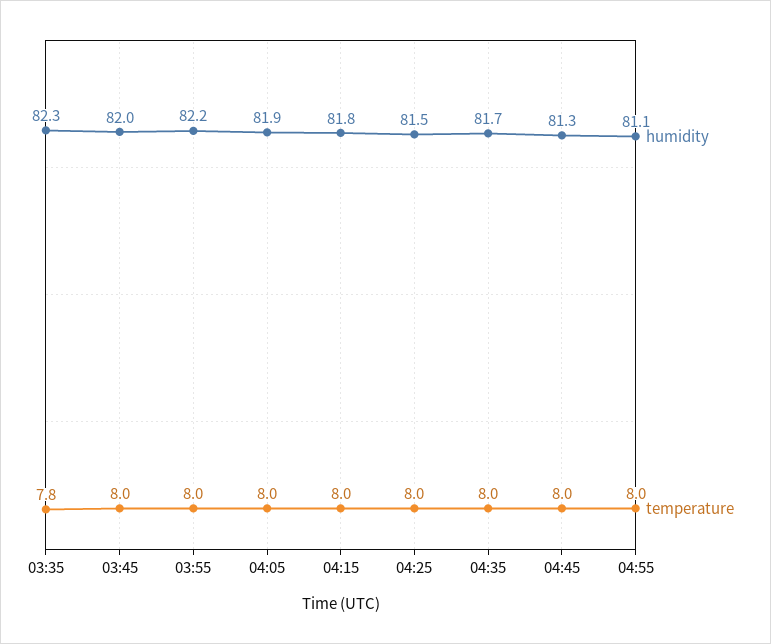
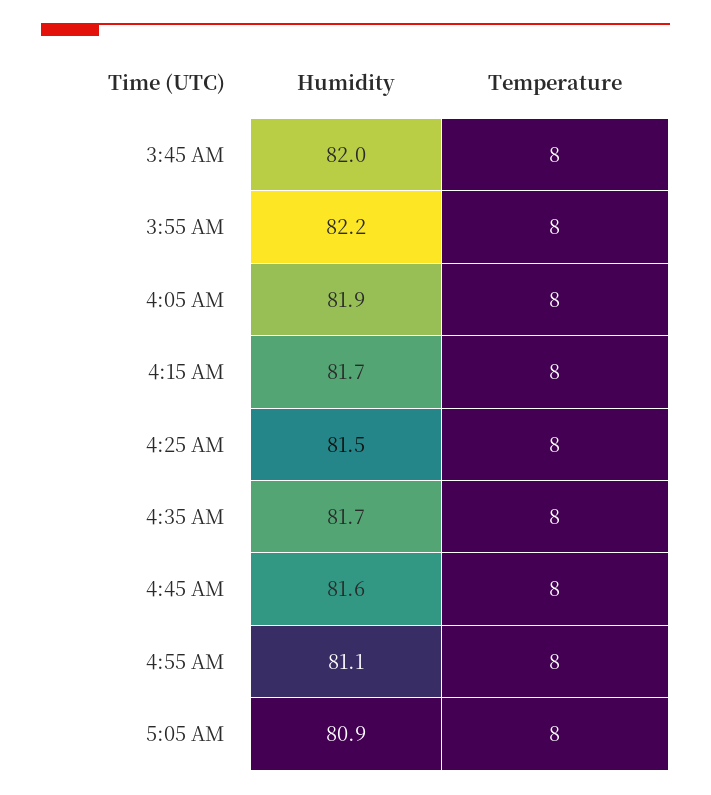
humidity, 03:35: 82.3 -> none
temperature, 03:35: 7.8 -> none
humidity, 04:15: 81.8 -> 81.7
humidity, 04:45: 81.3 -> 81.6
humidity, 5:05 AM: none -> 80.9
temperature, 5:05 AM: none -> 8

